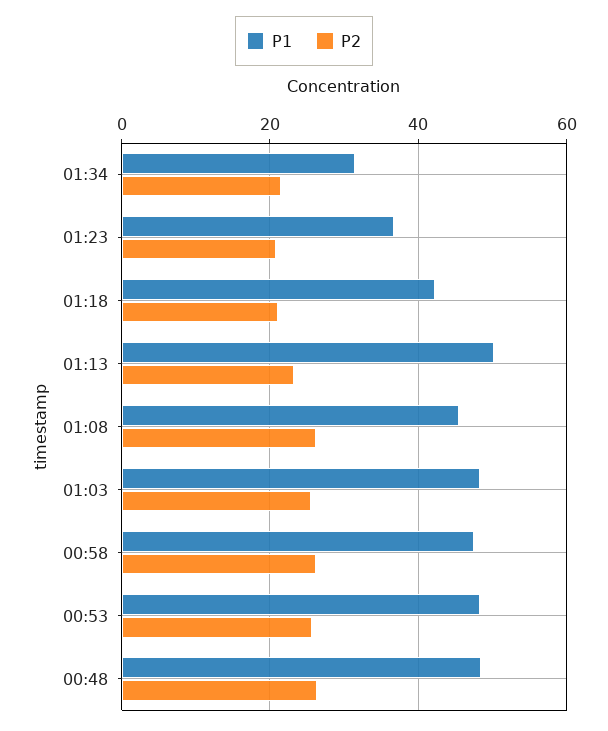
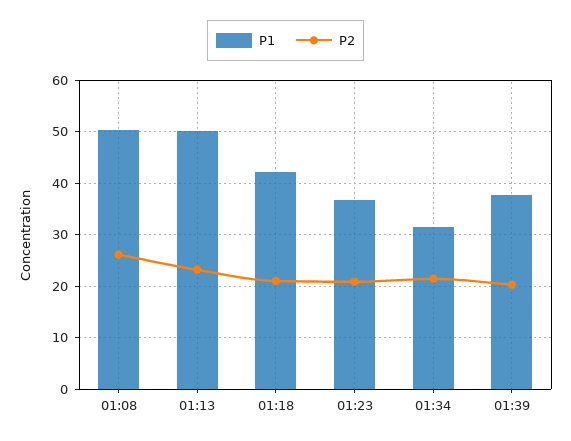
P1, 01:08: 46 -> 50
P1, 01:03: 48 -> none
P2, 01:03: 26 -> none
P1, 00:58: 48 -> none
P2, 00:58: 26 -> none
P1, 00:53: 48 -> none
P2, 00:53: 26 -> none
P1, 00:48: 48 -> none
P2, 00:48: 26 -> none
P1, 01:39: none -> 38
P2, 01:39: none -> 20

